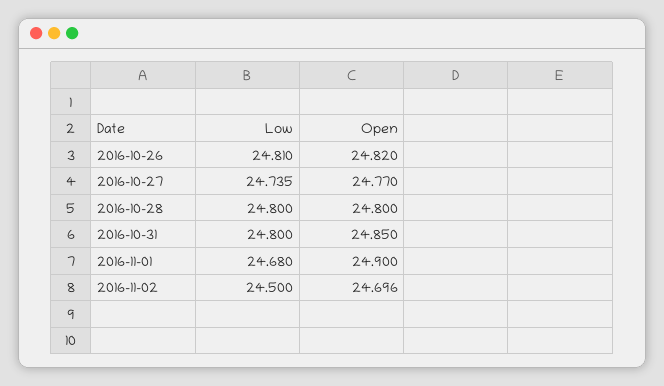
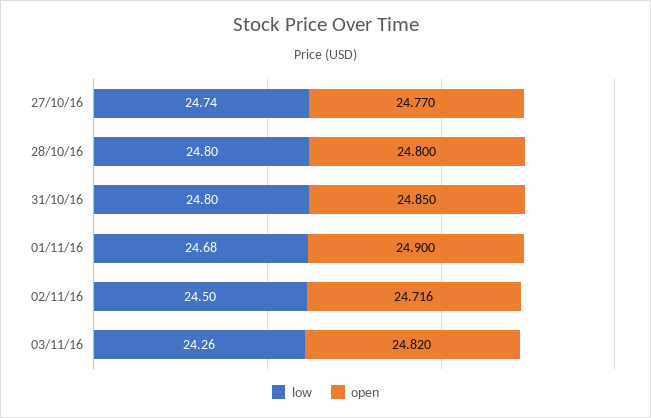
Low, 2016-10-26: 24.81 -> none
Open, 2016-10-26: 24.82 -> none
Open, 2016-11-02: 24.696 -> 24.716
Low, 03/11/16: none -> 24.26
Open, 03/11/16: none -> 24.82

